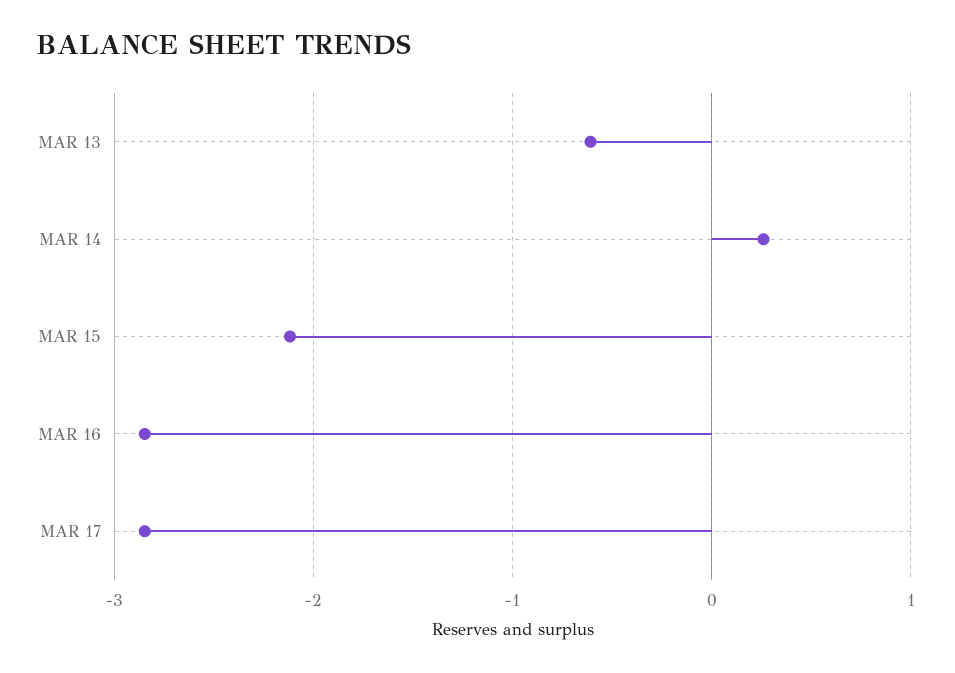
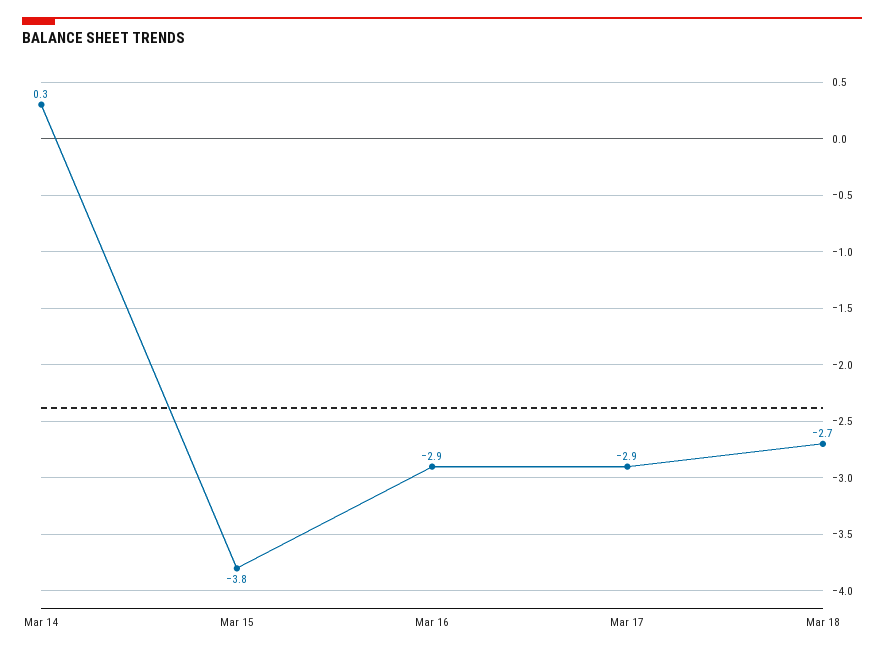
MAR 13: -0.6 -> none
MAR 15: -2.1 -> -3.8
Mar 18: none -> -2.7

